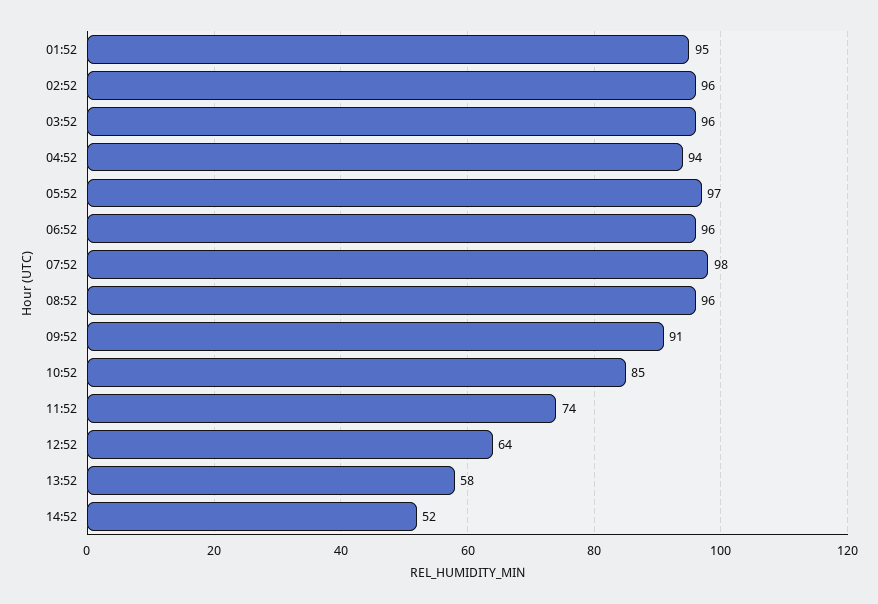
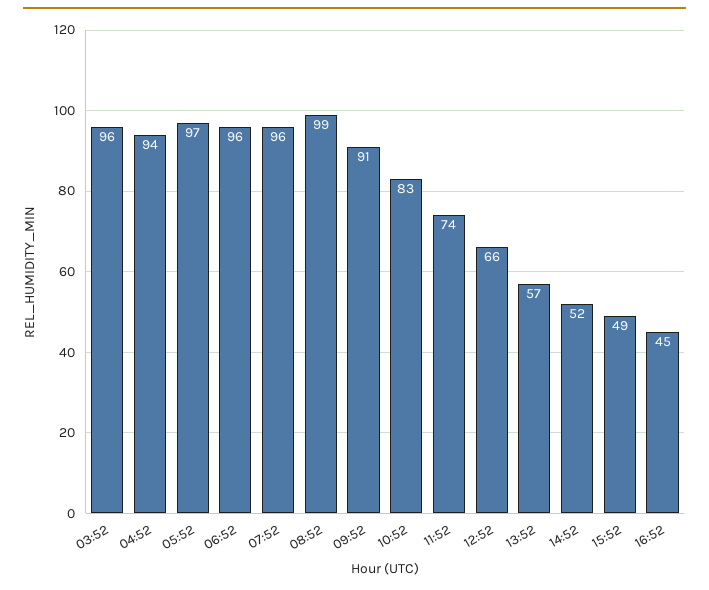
01:52: 95 -> none
02:52: 96 -> none
07:52: 98 -> 96
08:52: 96 -> 99
10:52: 85 -> 83
12:52: 64 -> 66
13:52: 58 -> 57
15:52: none -> 49
16:52: none -> 45

